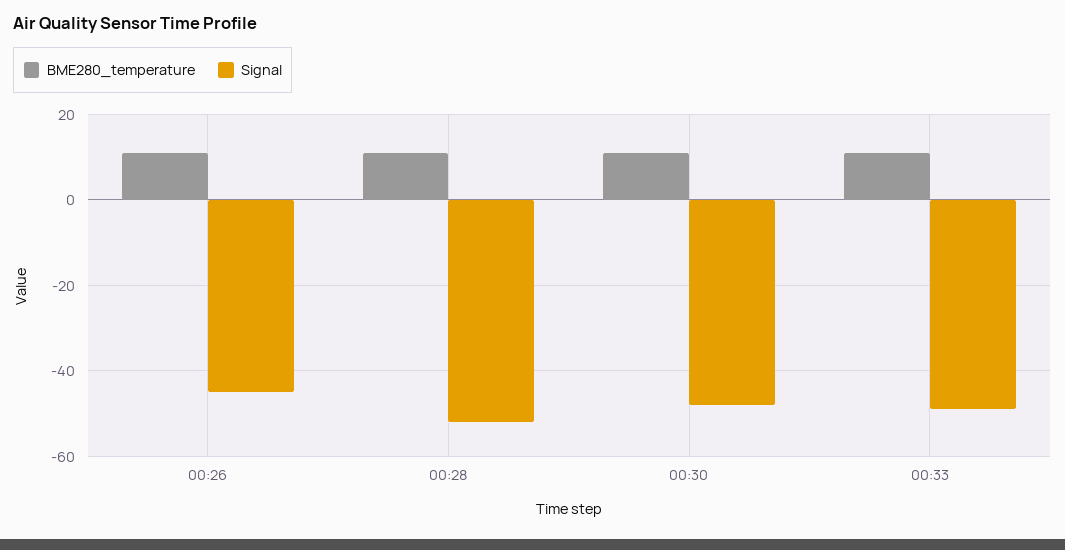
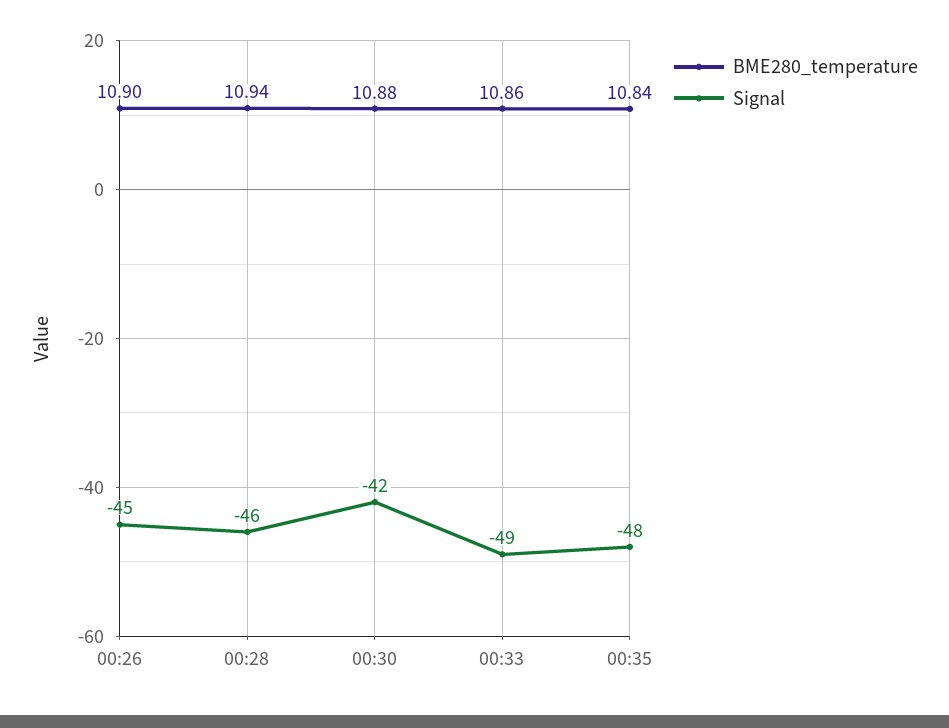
Signal, 00:28: -52 -> -46
Signal, 00:30: -48 -> -42
BME280_temperature, 00:35: none -> 10.84
Signal, 00:35: none -> -48

